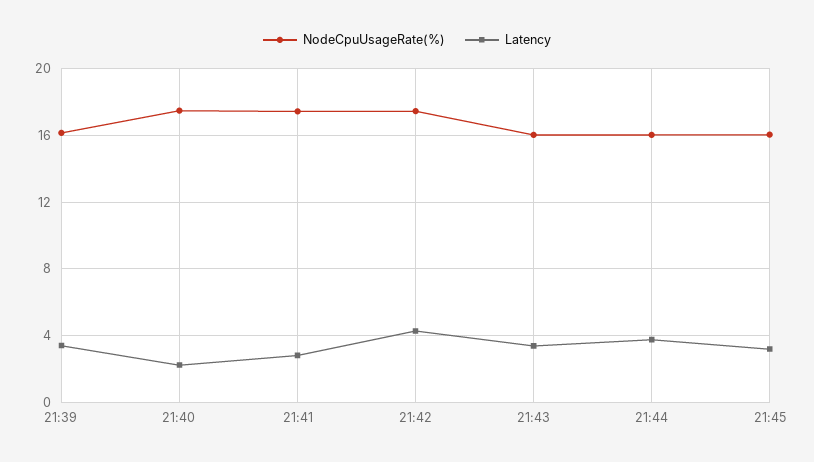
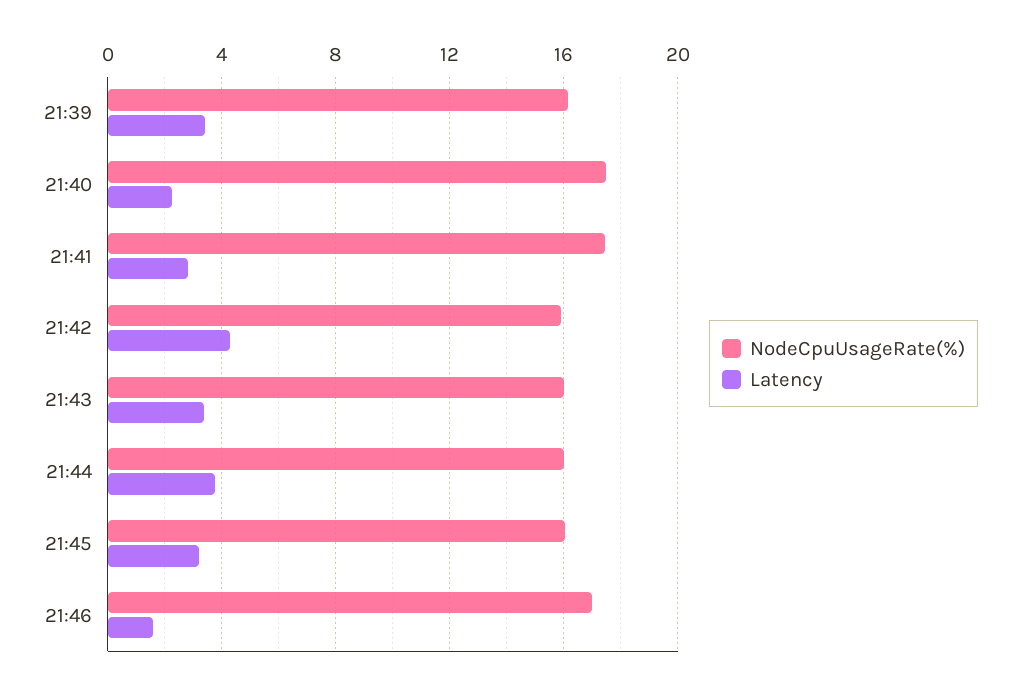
NodeCpuUsageRate(%), 21:42: 17.5 -> 16
NodeCpuUsageRate(%), 21:46: none -> 17
Latency, 21:46: none -> 1.5

